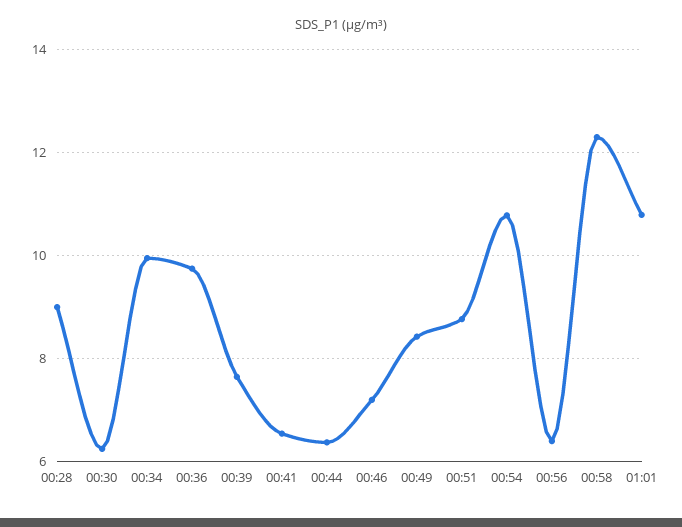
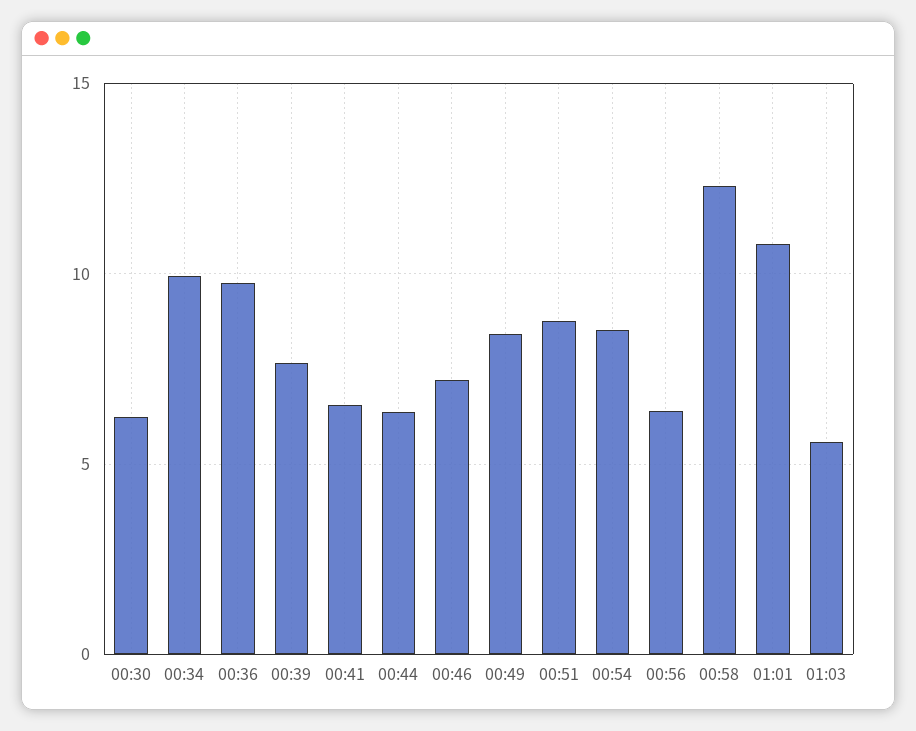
00:28: 9 -> none
00:54: 10.8 -> 8.5
01:03: none -> 5.5

